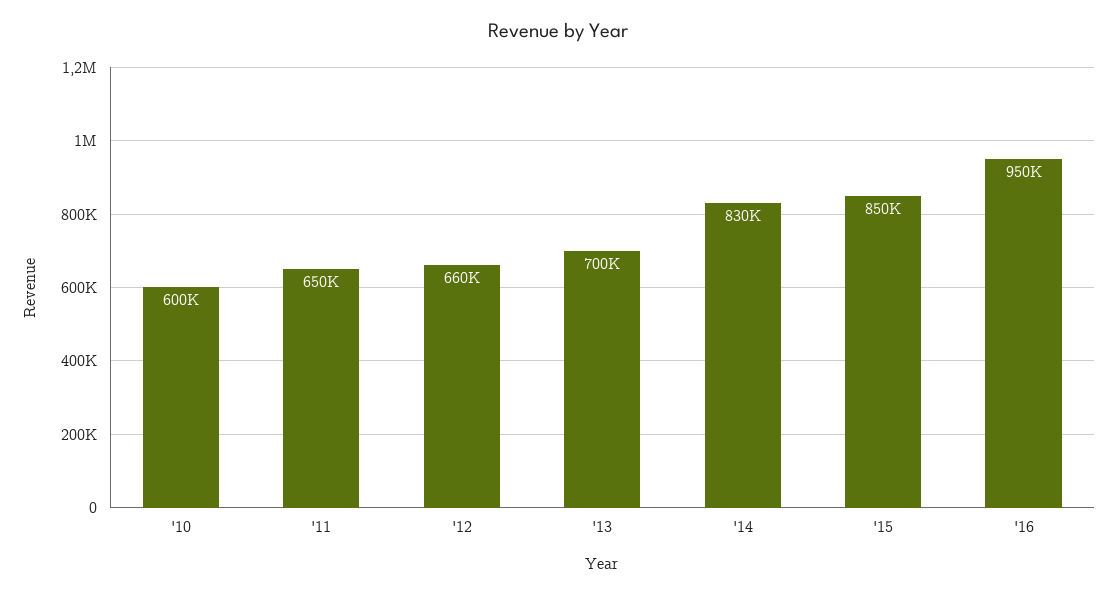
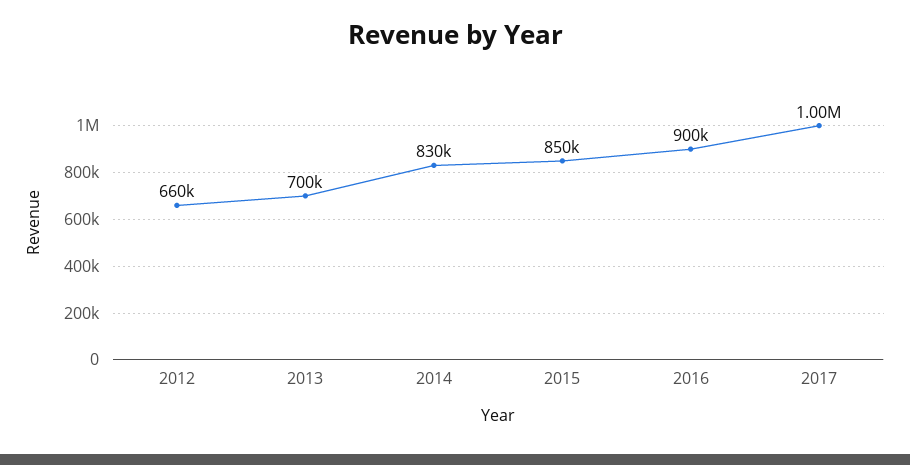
'10: 600000 -> none
'11: 650000 -> none
'16: 950000 -> 900000
2017: none -> 1000000

